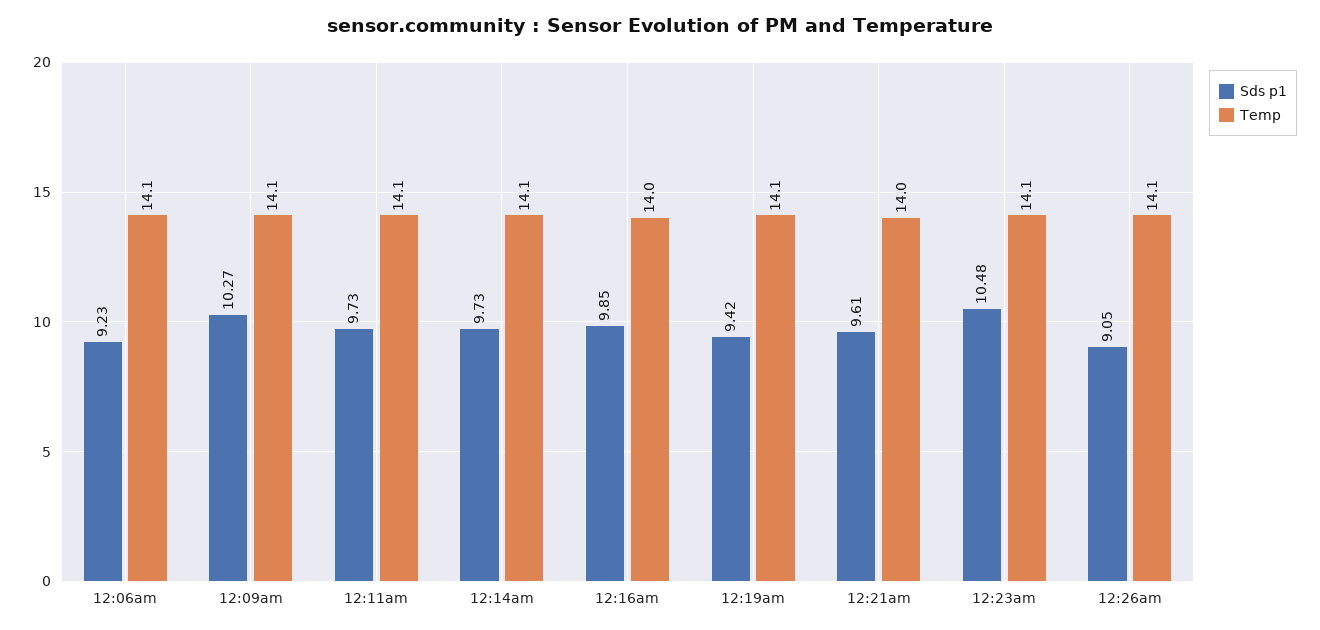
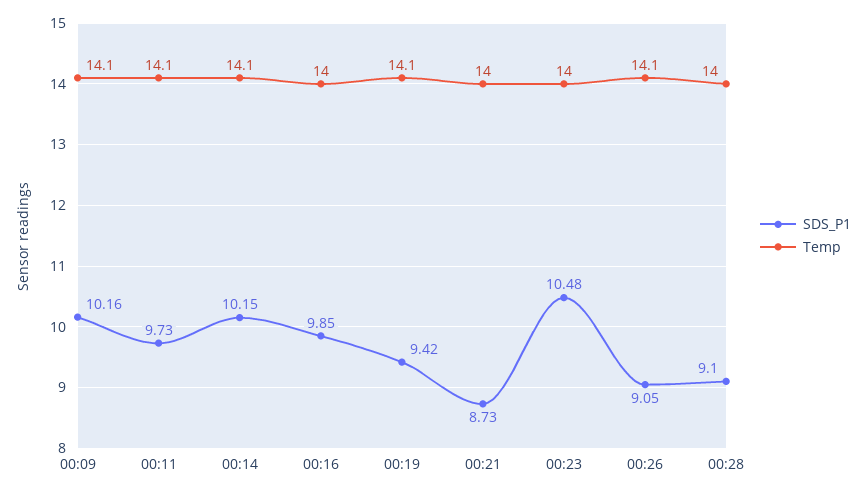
Sds p1, 12:06am: 9.23 -> none
Temp, 12:06am: 14.1 -> none
Sds p1, 12:09am: 10.27 -> 10.16
Sds p1, 12:14am: 9.73 -> 10.15
Sds p1, 12:21am: 9.61 -> 8.73
Temp, 12:23am: 14.1 -> 14
Sds p1, 00:28: none -> 9.1
Temp, 00:28: none -> 14

